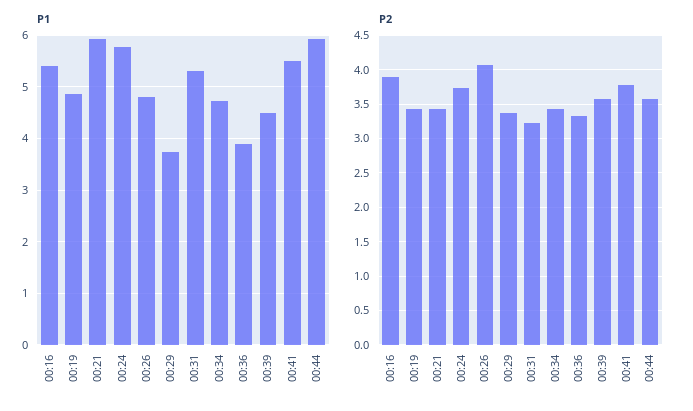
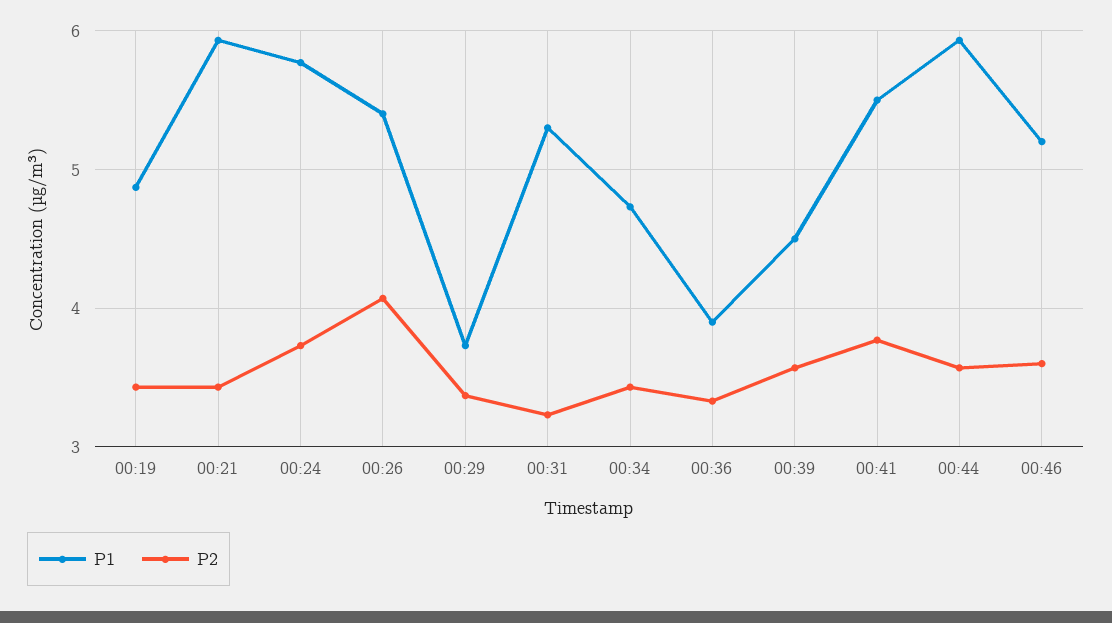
P1, 00:16: 5.4 -> none
P1, 00:26: 4.8 -> 5.4
P2, 00:16: 3.9 -> none
P1, 00:46: none -> 5.2
P2, 00:46: none -> 3.6

